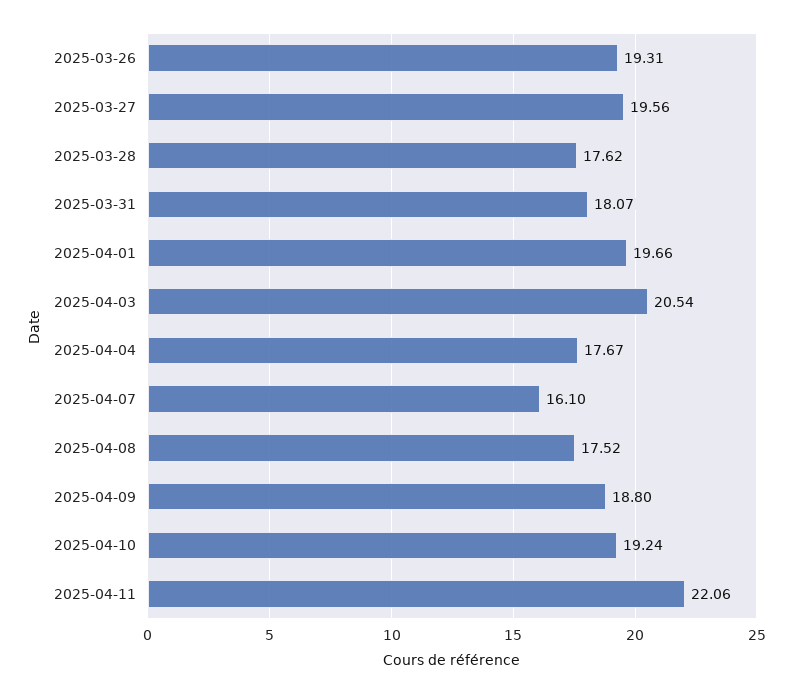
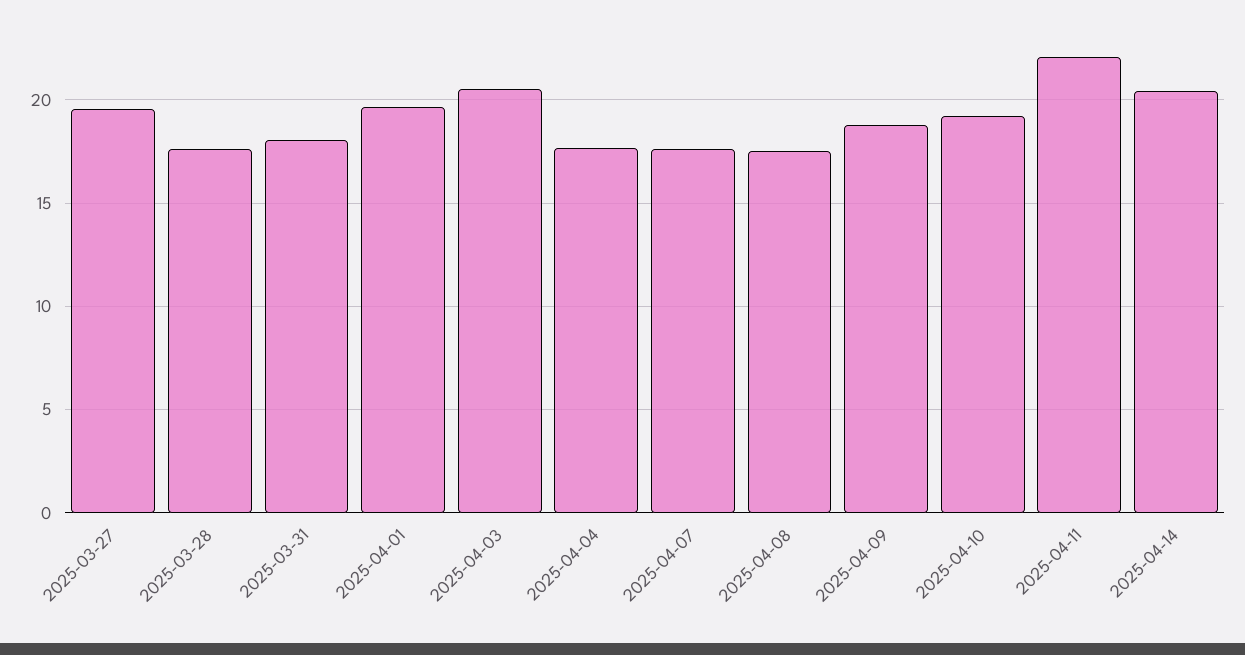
2025-03-26: 19.31 -> none
2025-04-07: 16.1 -> 17.5
2025-04-14: none -> 20.5

